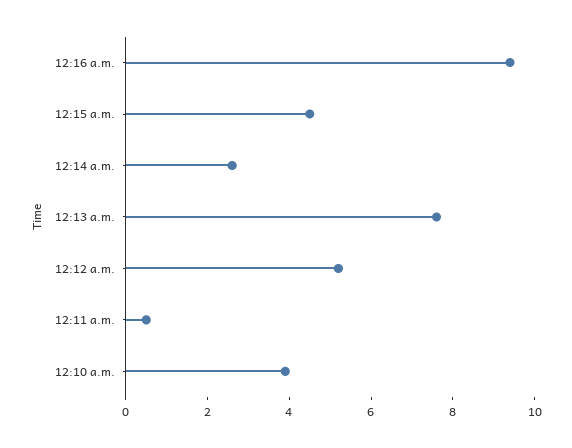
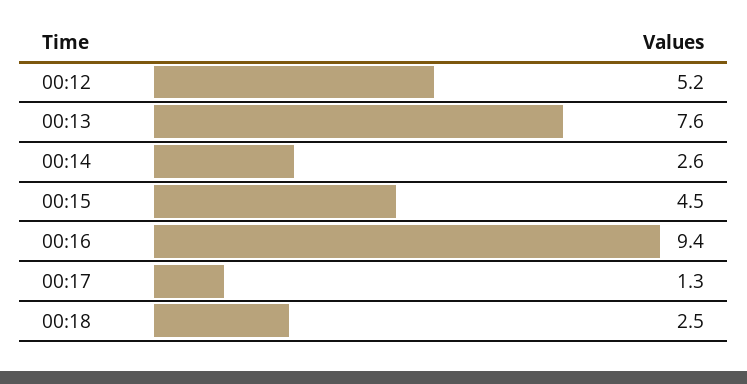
12:11 a.m.: 0.5 -> none
12:10 a.m.: 4 -> none
00:17: none -> 1.3
00:18: none -> 2.5

